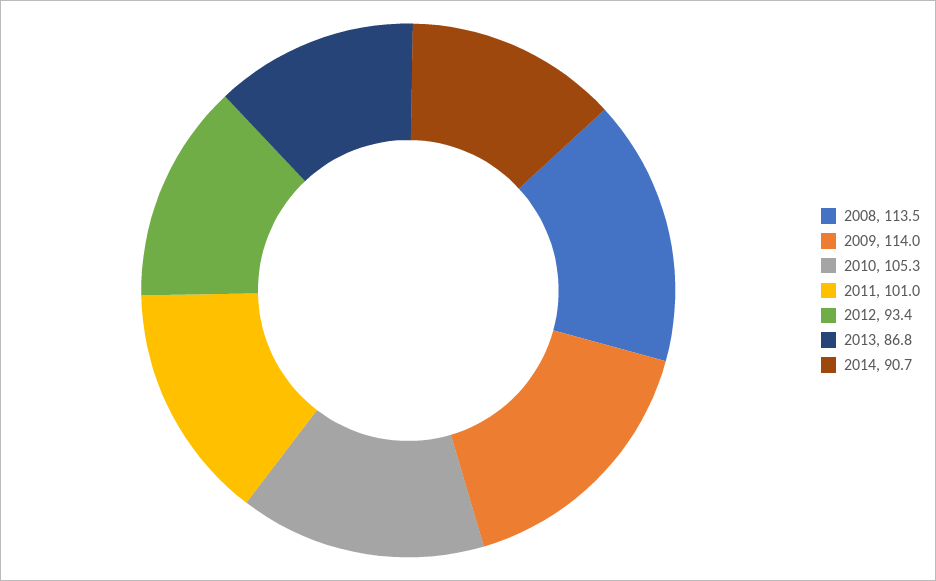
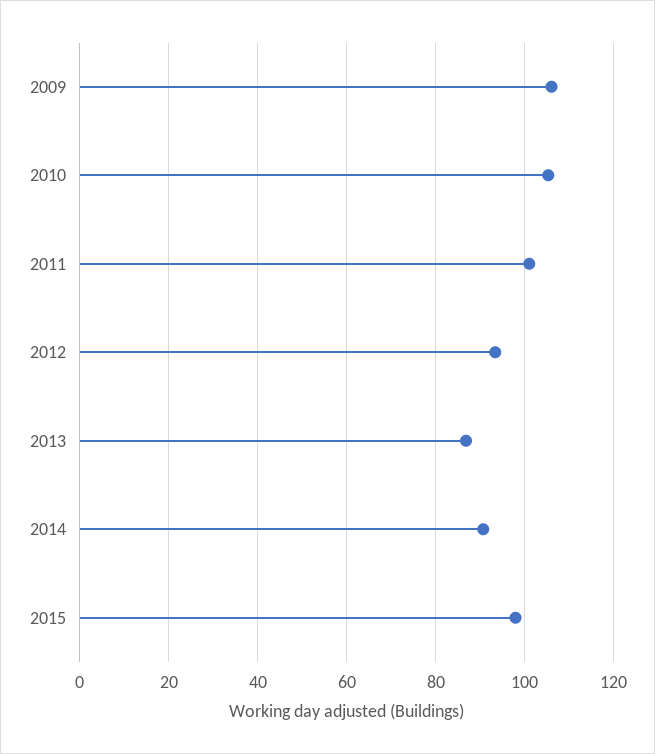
2008: 113.5 -> none
2009: 114 -> 106
2015: none -> 98

